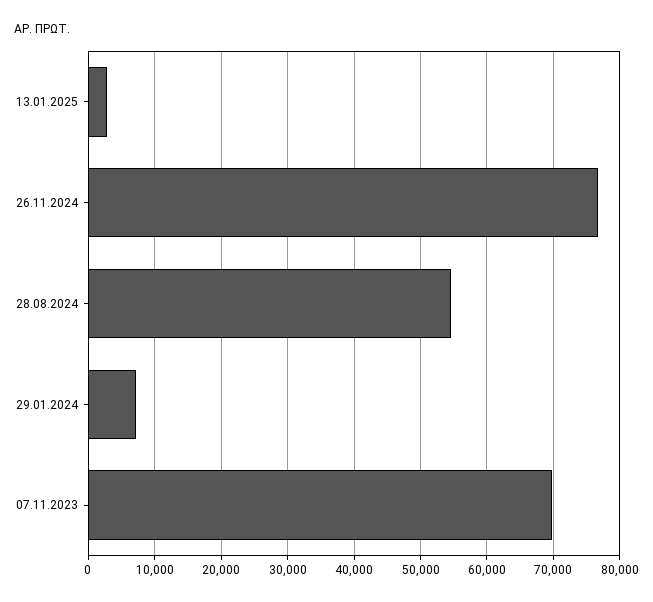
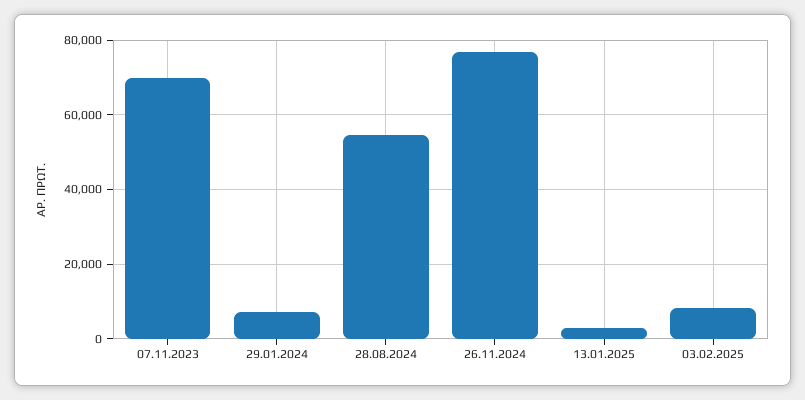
03.02.2025: none -> 8000

